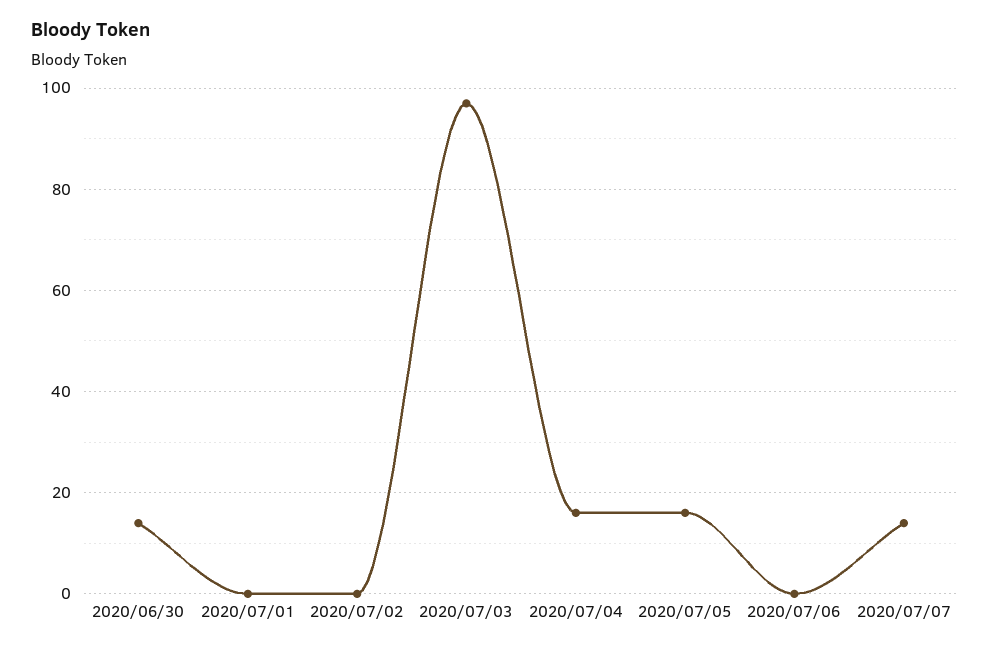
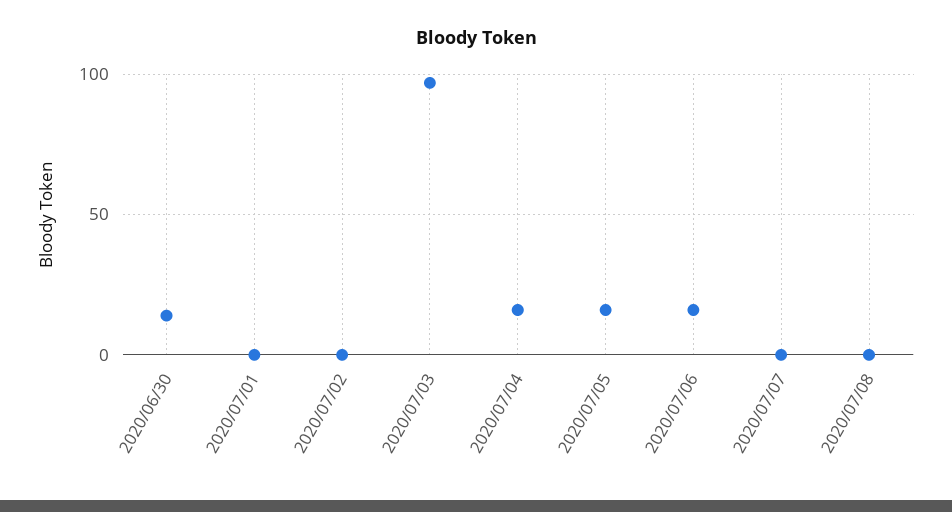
2020/07/06: 0 -> 15
2020/07/07: 15 -> 0
2020/07/08: none -> 0

